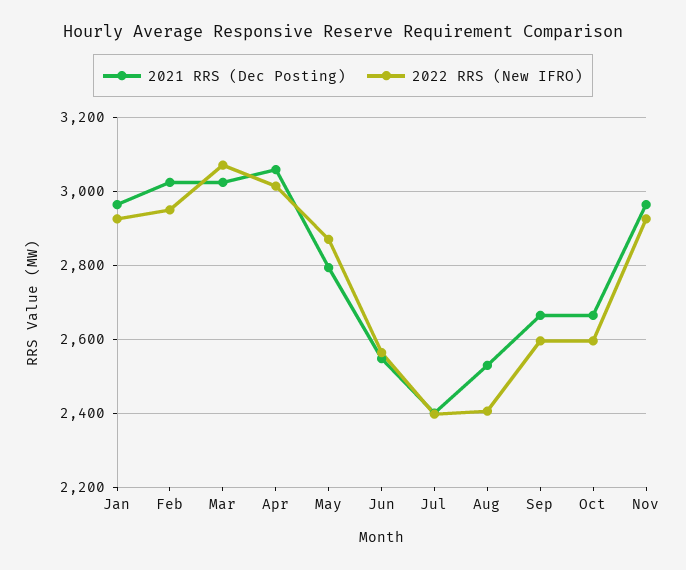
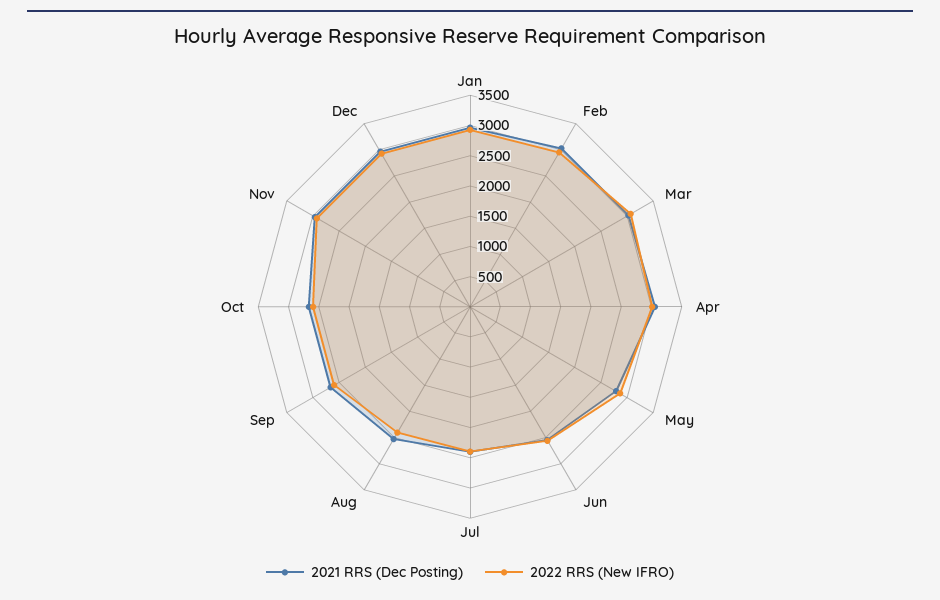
2021 RRS (Dec Posting), Dec: none -> 3000
2022 RRS (New IFRO), Dec: none -> 3000

